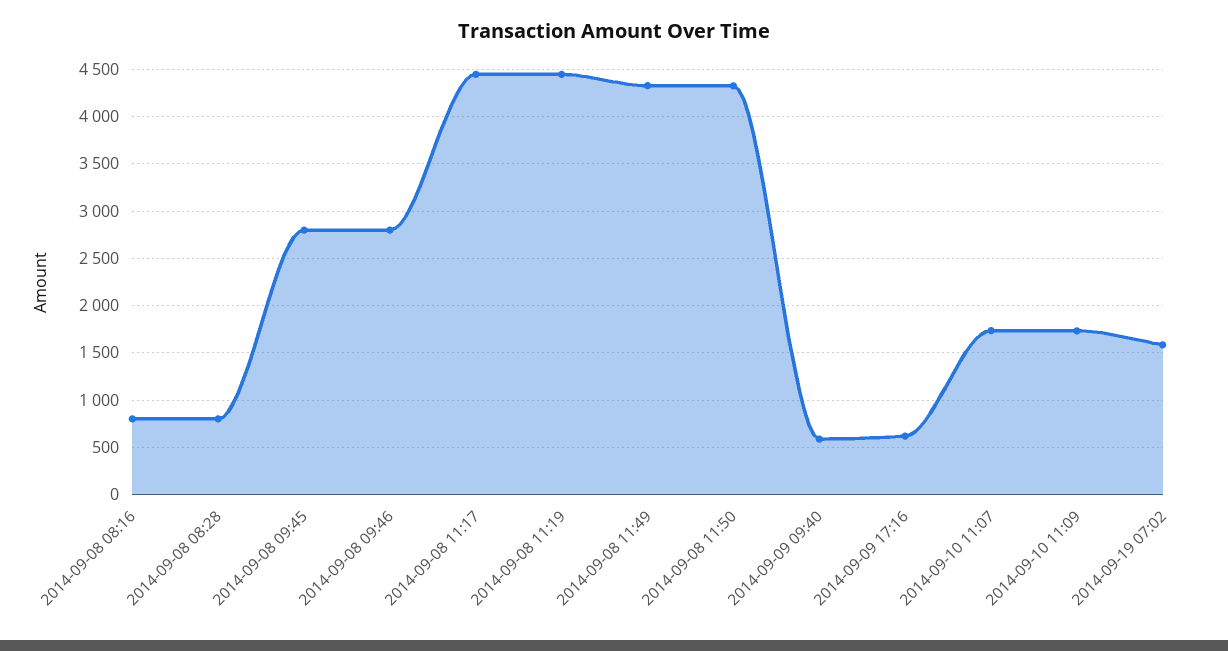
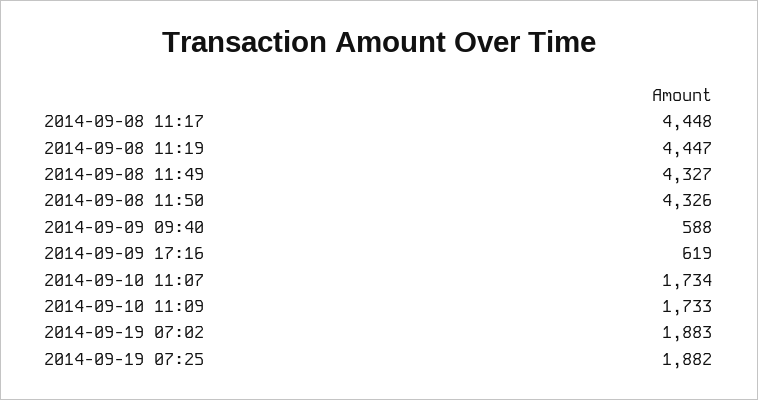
2014-09-08 08:16: 800 -> none
2014-09-08 08:28: 800 -> none
2014-09-08 09:45: 2800 -> none
2014-09-08 09:46: 2800 -> none
2014-09-19 07:02: 1600 -> 1883
2014-09-19 07:25: none -> 1882

